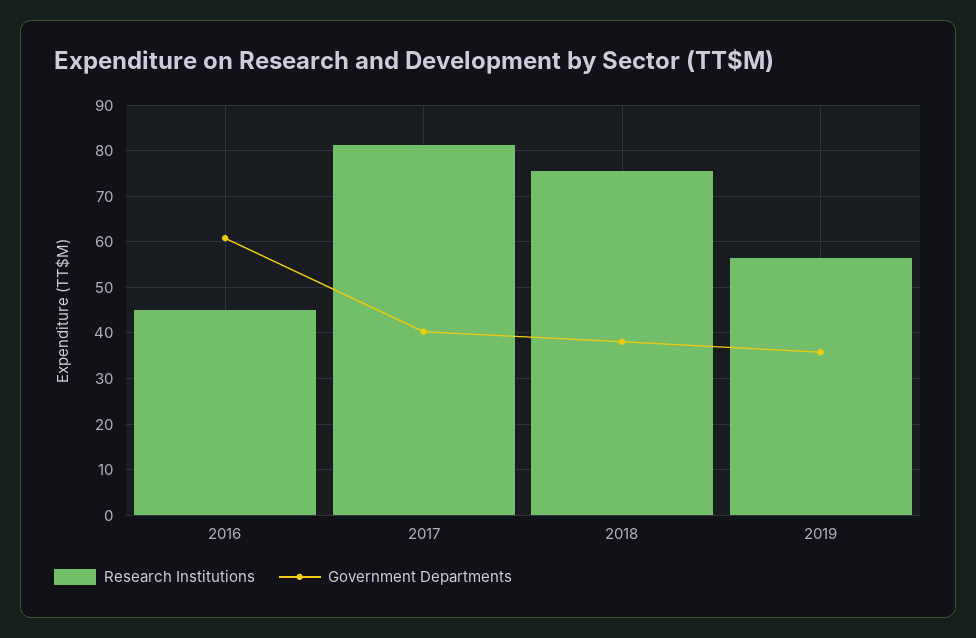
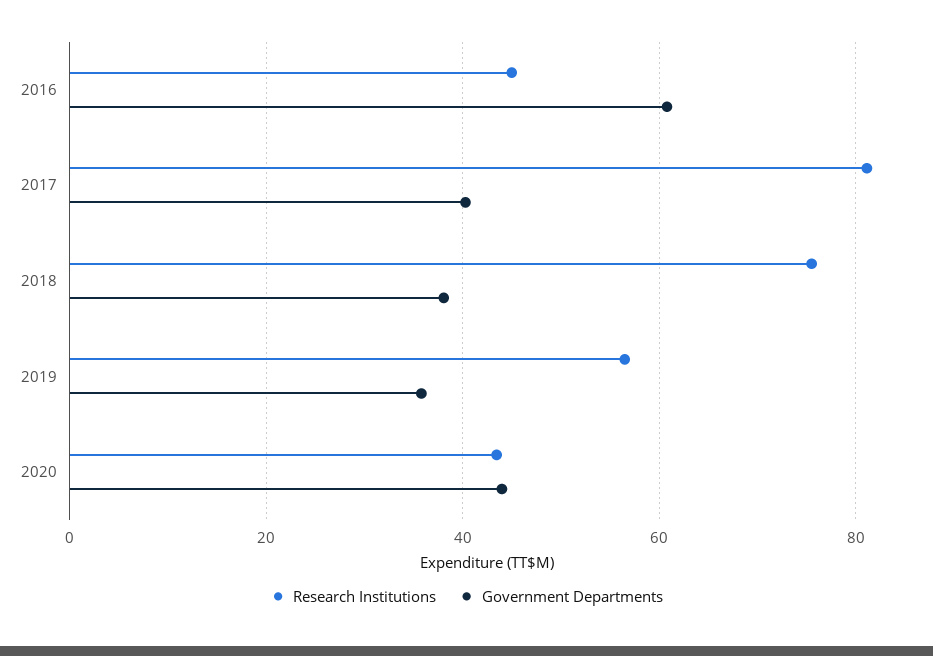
Research Institutions, 2020: none -> 44
Government Departments, 2020: none -> 44

